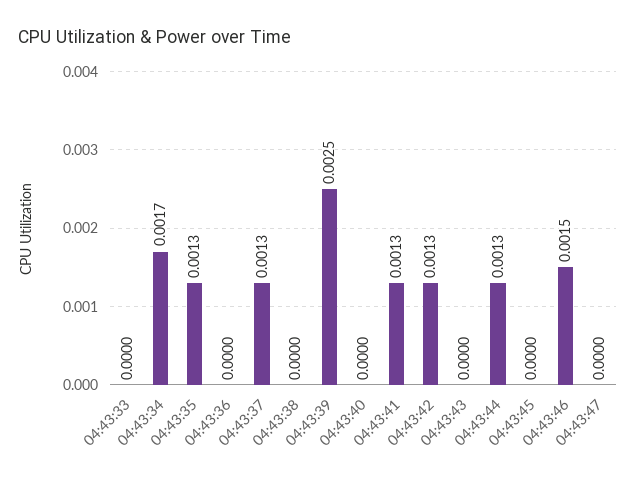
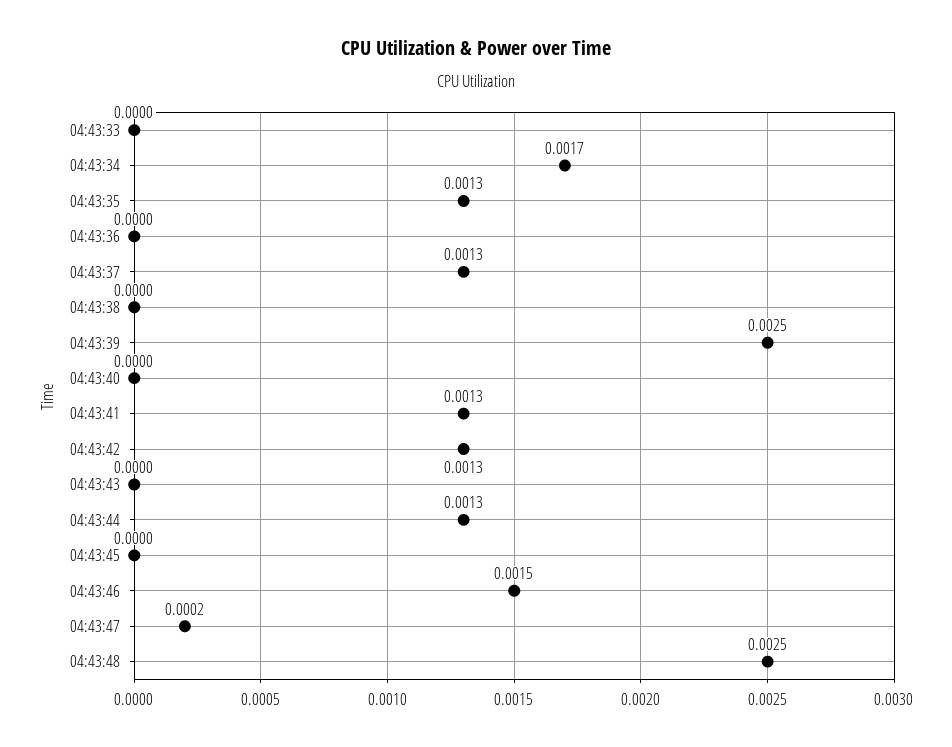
04:43:47: 0 -> 0.0002
04:43:48: none -> 0.0025

